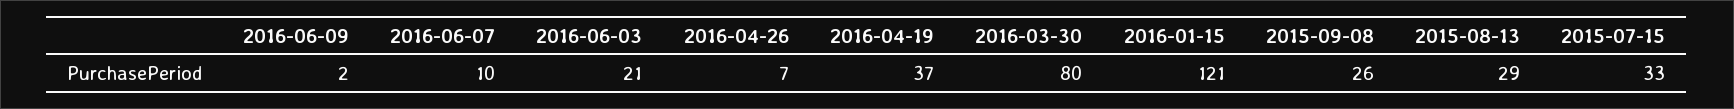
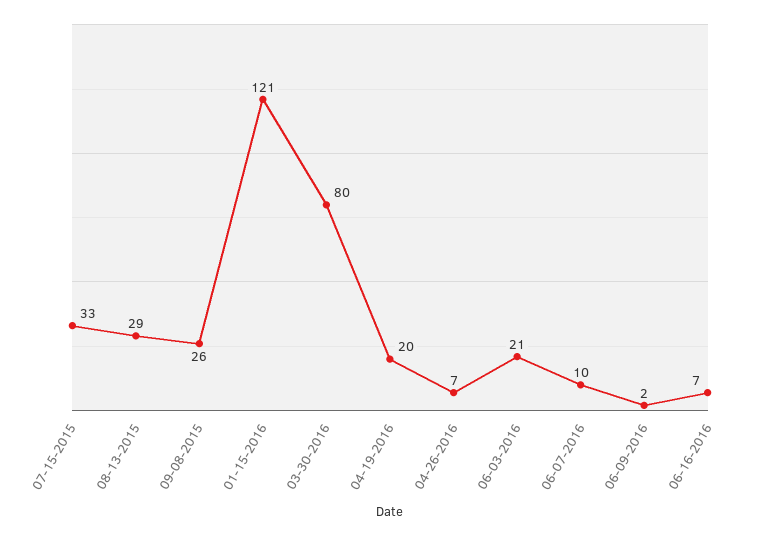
2016-04-19: 37 -> 20
06-16-2016: none -> 7

